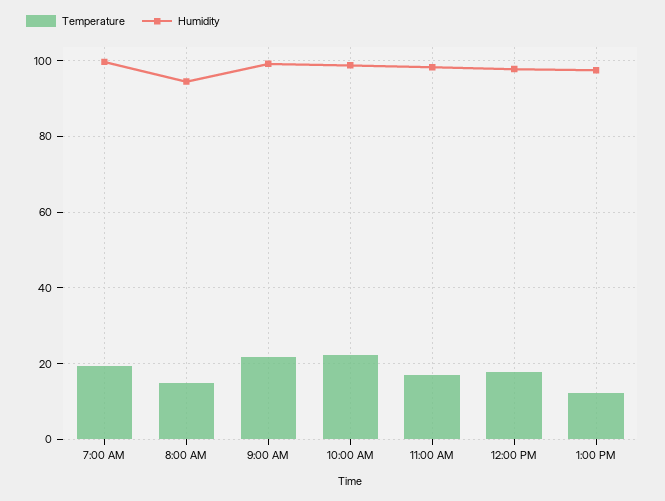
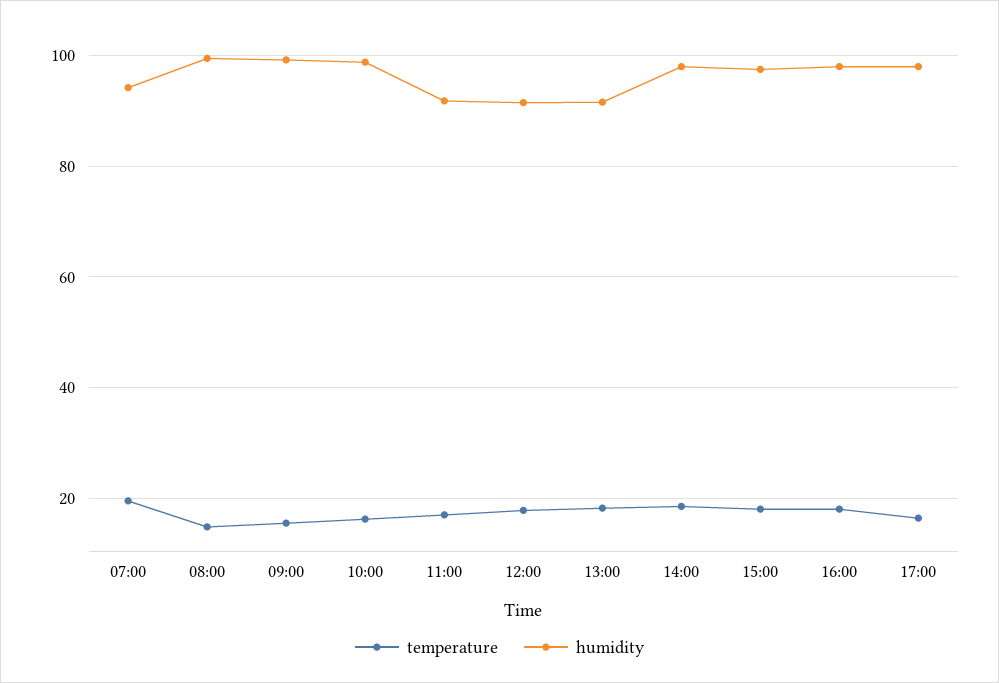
Humidity, 7:00 AM: 100 -> 94
Humidity, 8:00 AM: 94 -> 100
Temperature, 9:00 AM: 22 -> 16
Temperature, 10:00 AM: 22 -> 16
Humidity, 11:00 AM: 98 -> 92
Humidity, 12:00 PM: 98 -> 92
Temperature, 1:00 PM: 12 -> 18
Humidity, 1:00 PM: 98 -> 92
Temperature, 14:00: none -> 18
Humidity, 14:00: none -> 98
Temperature, 15:00: none -> 18
Humidity, 15:00: none -> 98
Temperature, 16:00: none -> 18
Humidity, 16:00: none -> 98
Temperature, 17:00: none -> 16
Humidity, 17:00: none -> 98

